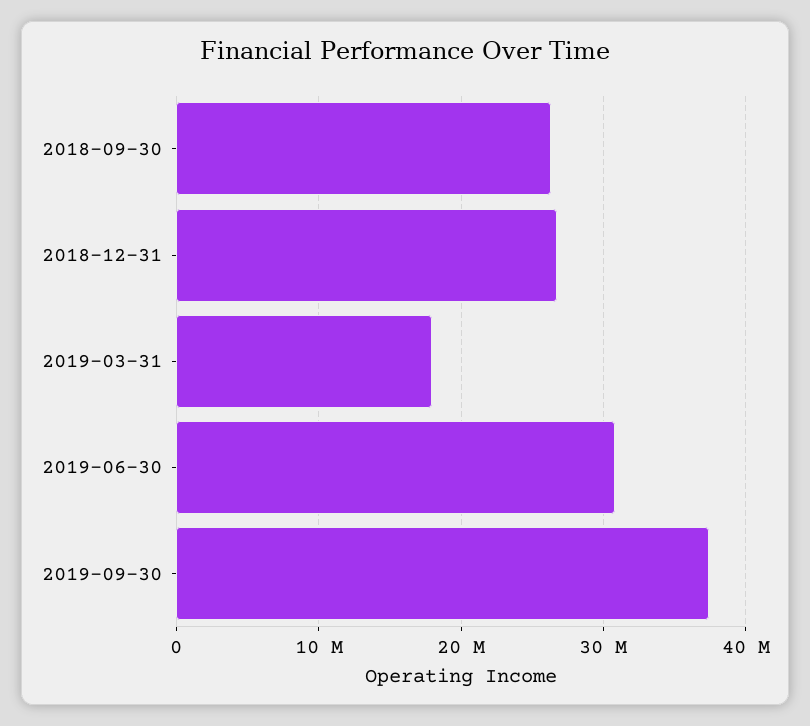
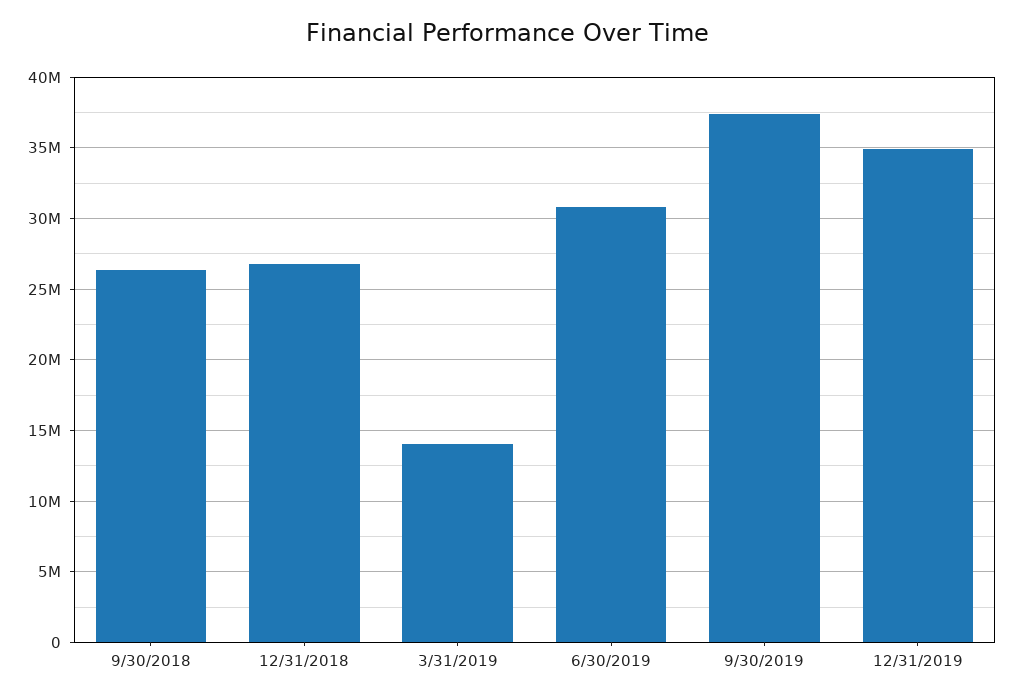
2019-03-31: 18000000 -> 14000000
12/31/2019: none -> 35000000

